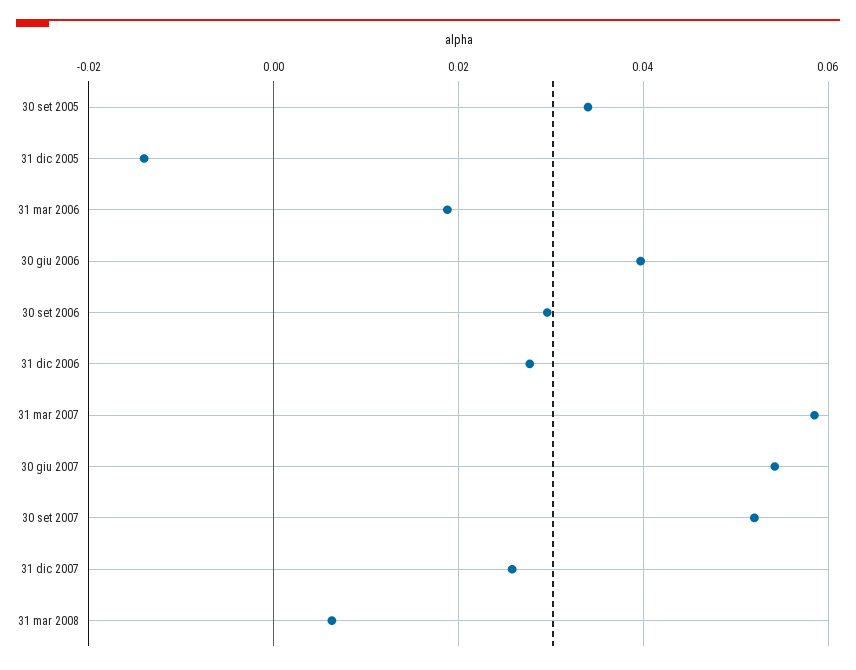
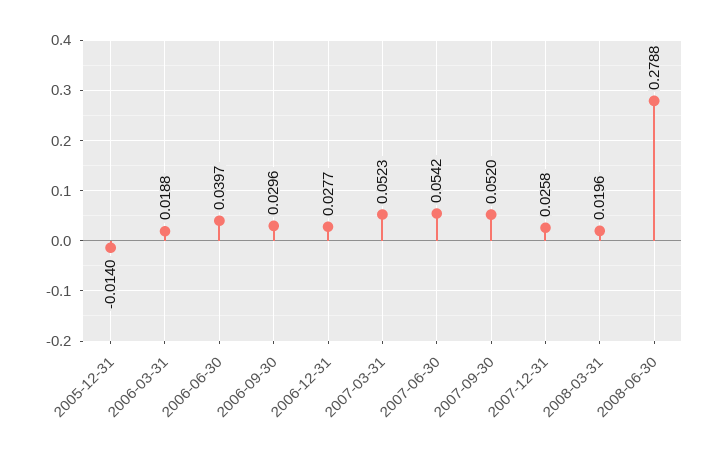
30 set 2005: 0.034 -> none
31 mar 2007: 0.058 -> 0.0523
31 mar 2008: 0.006 -> 0.0196
2008-06-30: none -> 0.2788

